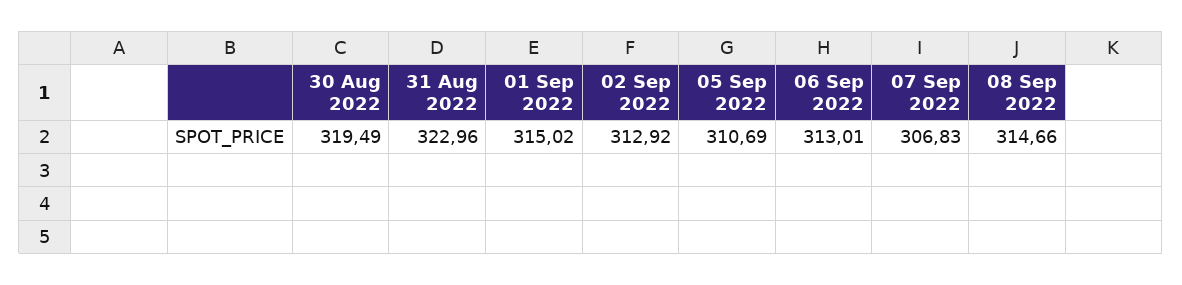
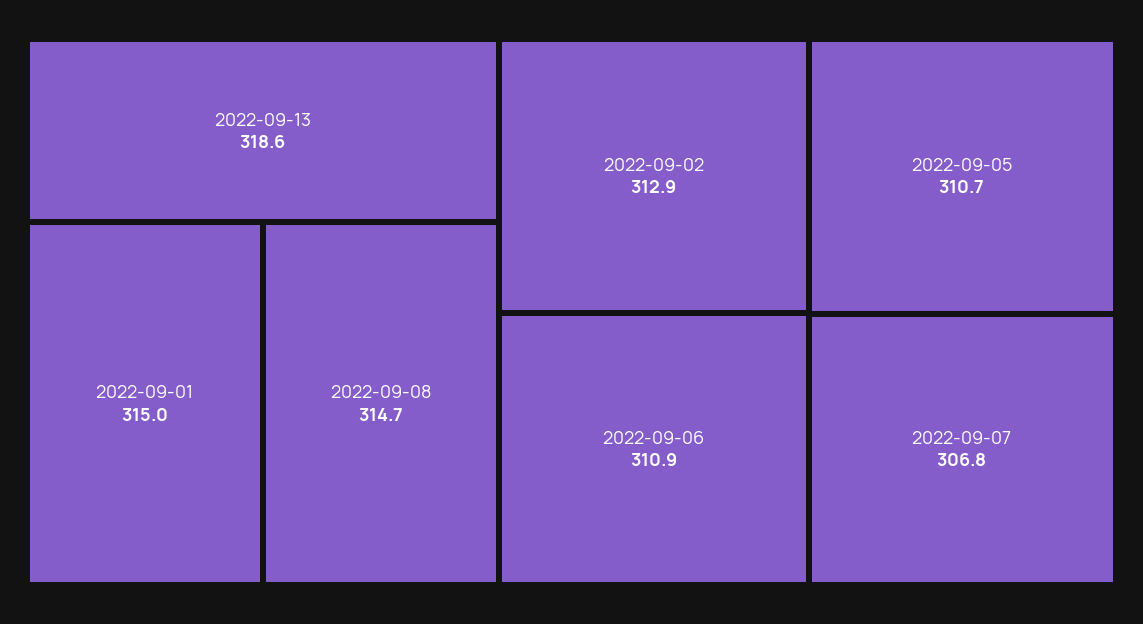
30 Aug 2022: 319.49 -> none
31 Aug 2022: 322.96 -> none
06 Sep 2022: 313.01 -> 310.9
2022-09-13: none -> 318.6

